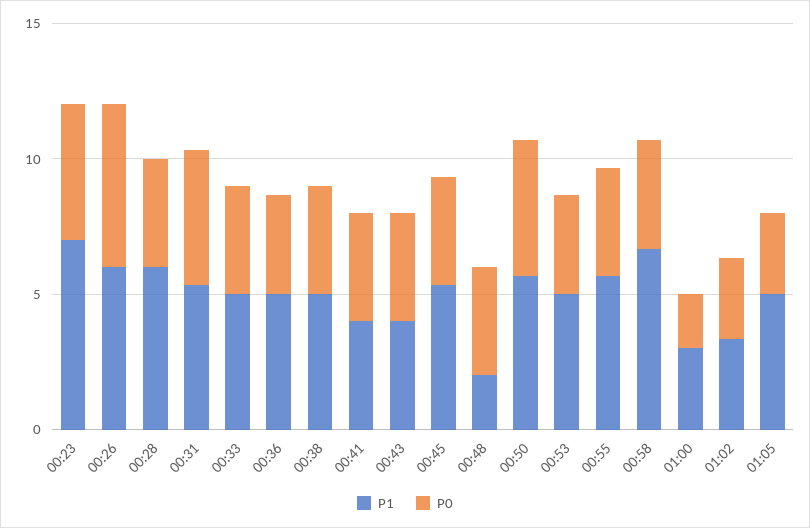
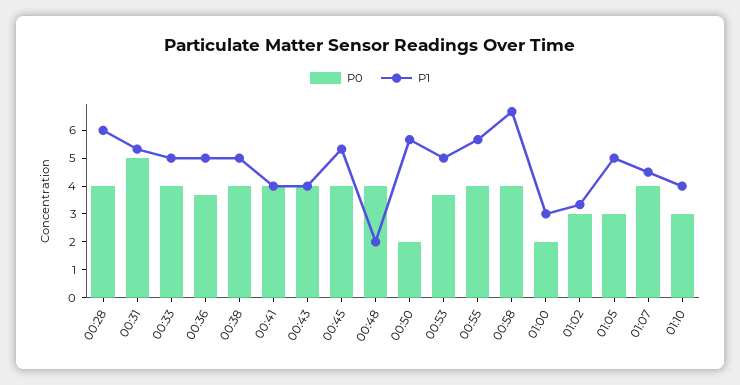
P1, 00:23: 7 -> none
P0, 00:23: 5 -> none
P1, 00:26: 6 -> none
P0, 00:26: 6 -> none
P0, 00:50: 5 -> 2
P0, 01:07: none -> 4
P1, 01:07: none -> 4.5
P0, 01:10: none -> 3
P1, 01:10: none -> 4

